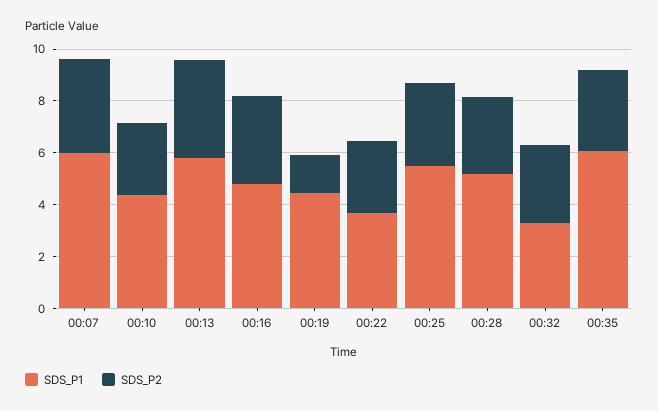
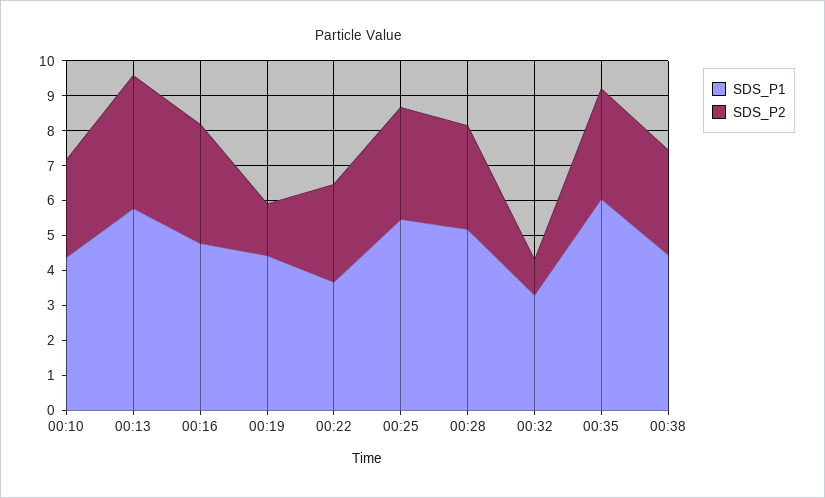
SDS_P1, 00:07: 6 -> none
SDS_P2, 00:07: 3.5 -> none
SDS_P2, 00:32: 3 -> 1
SDS_P1, 00:38: none -> 4.5
SDS_P2, 00:38: none -> 3

